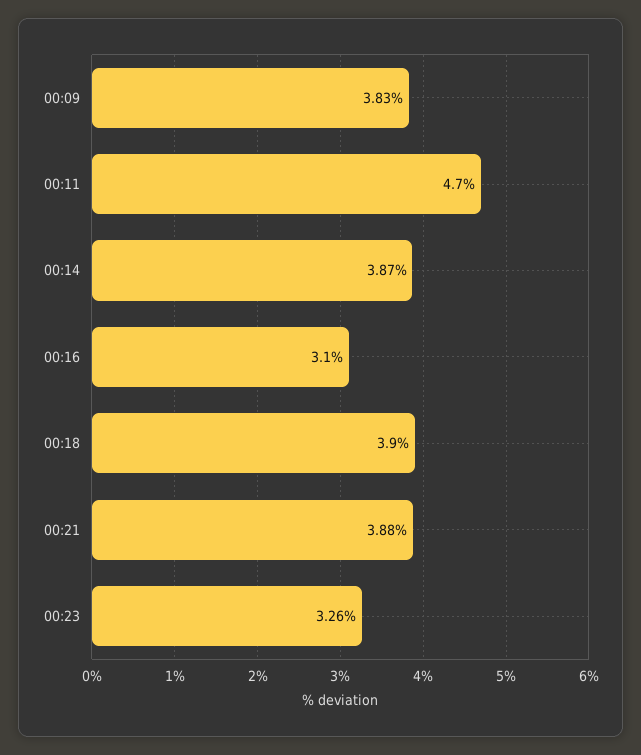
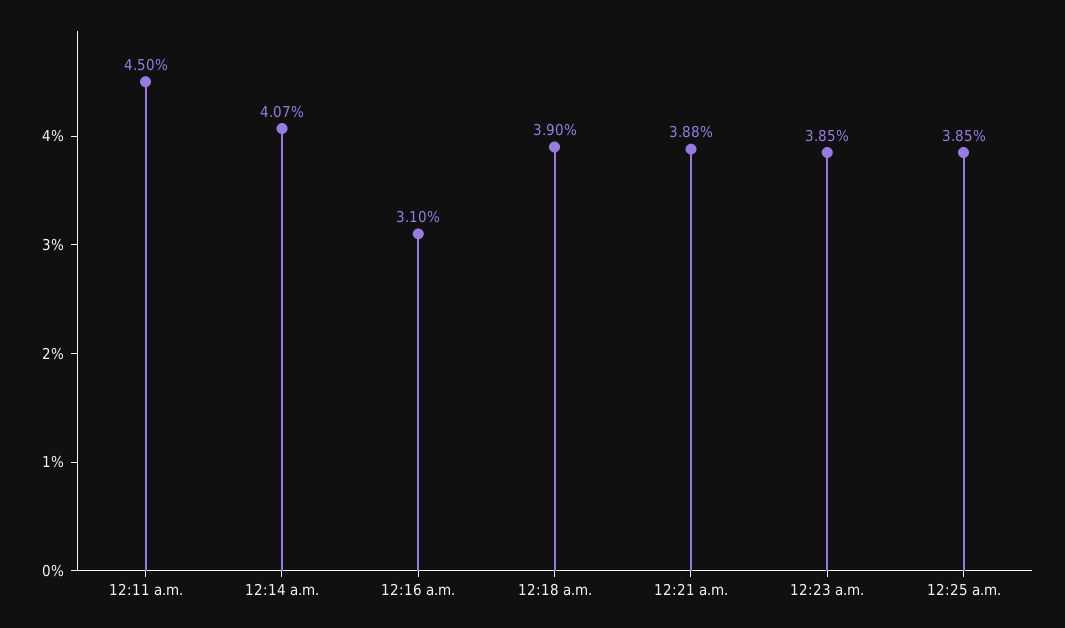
00:09: 3.83 -> none
00:11: 4.7 -> 4.5
00:14: 3.87 -> 4.07
00:23: 3.26 -> 3.85
12:25 a.m.: none -> 3.85

